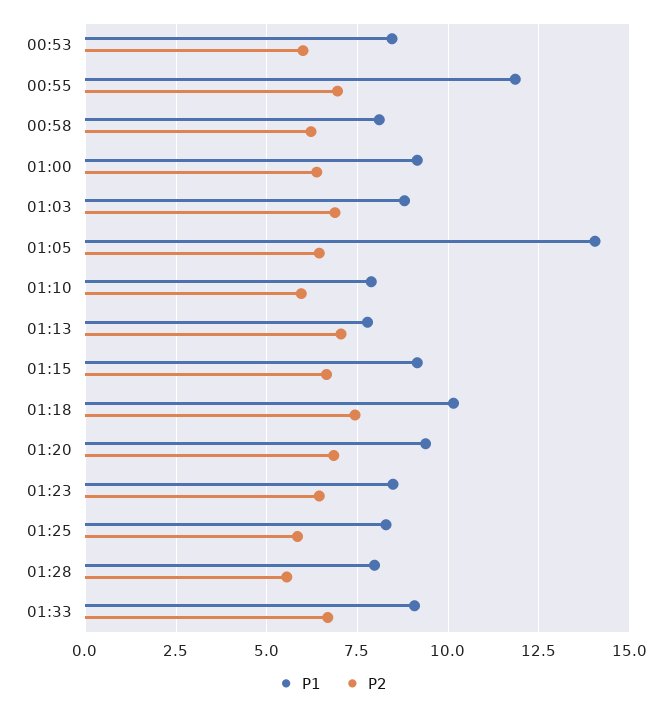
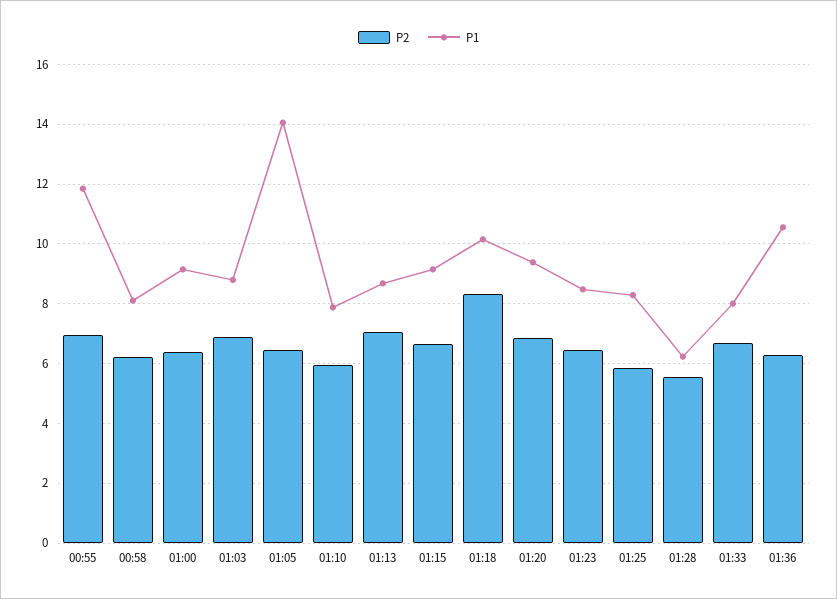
P1, 00:53: 8.5 -> none
P2, 00:53: 6 -> none
P1, 01:13: 7.75 -> 8.75
P2, 01:18: 7.5 -> 8.25
P1, 01:28: 8 -> 6.25
P1, 01:33: 9 -> 8
P2, 01:36: none -> 6.25
P1, 01:36: none -> 10.5

